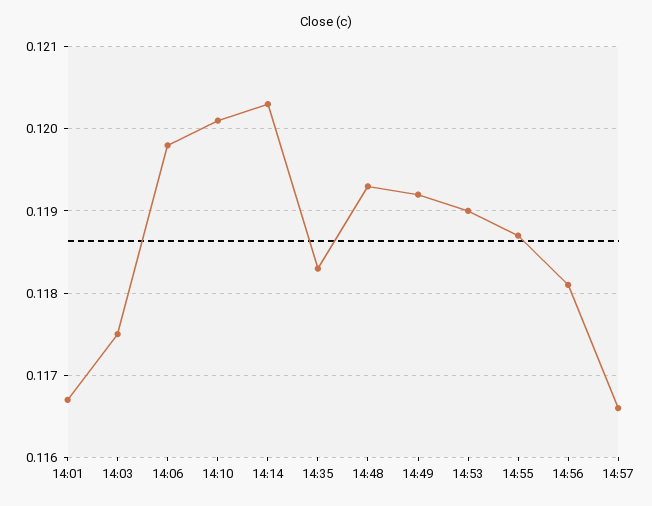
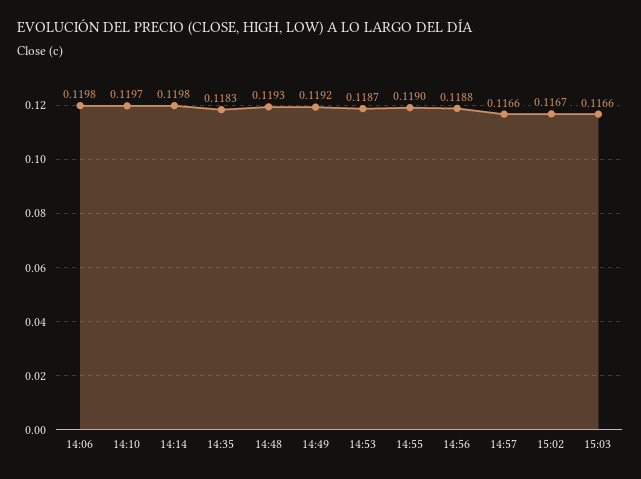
14:01: 0.1167 -> none
14:03: 0.1175 -> none
14:10: 0.1201 -> 0.1197
14:14: 0.1203 -> 0.1198
14:53: 0.119 -> 0.1187
14:55: 0.1187 -> 0.119
14:56: 0.1181 -> 0.1188
15:02: none -> 0.1167
15:03: none -> 0.1166

